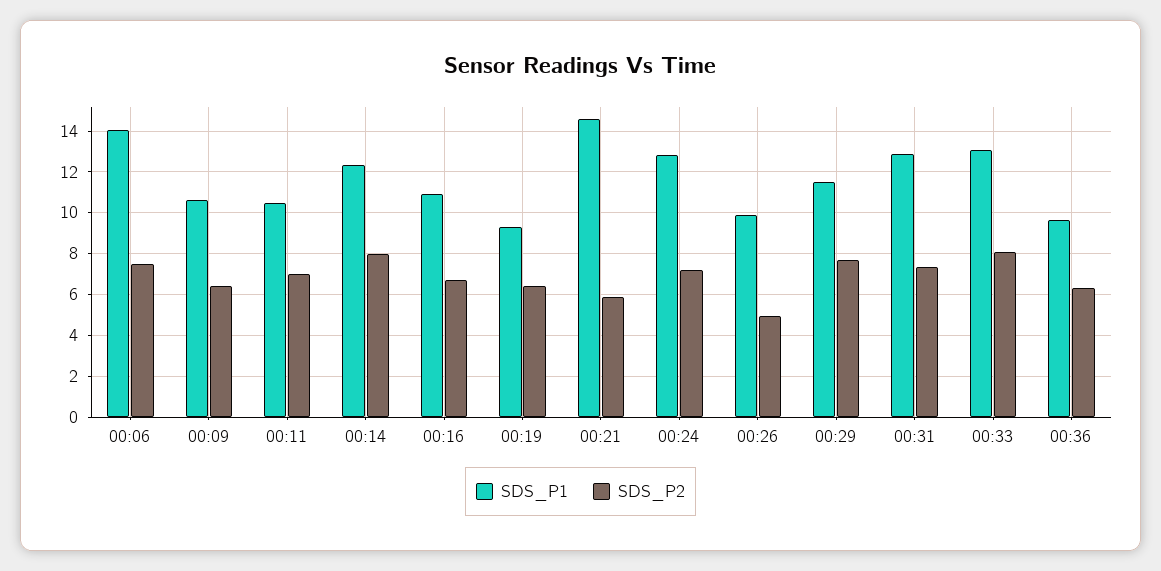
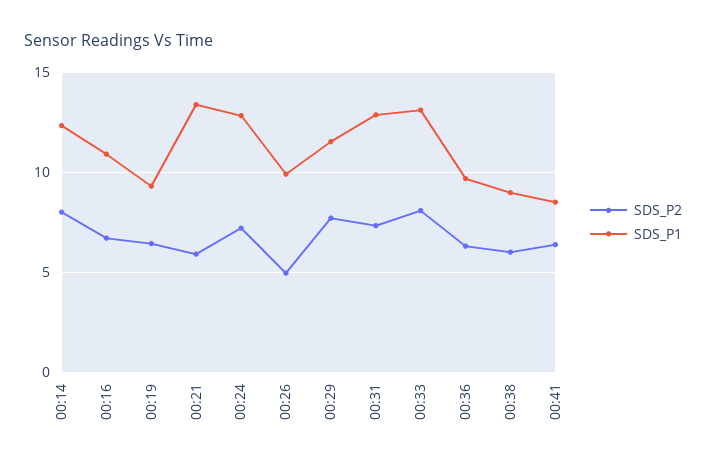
SDS_P1, 00:06: 14 -> none
SDS_P2, 00:06: 7.5 -> none
SDS_P1, 00:09: 10.5 -> none
SDS_P2, 00:09: 6.5 -> none
SDS_P1, 00:11: 10.5 -> none
SDS_P2, 00:11: 7 -> none
SDS_P1, 00:21: 14.5 -> 13.5
SDS_P2, 00:38: none -> 6
SDS_P1, 00:38: none -> 9
SDS_P2, 00:41: none -> 6.5
SDS_P1, 00:41: none -> 8.5

